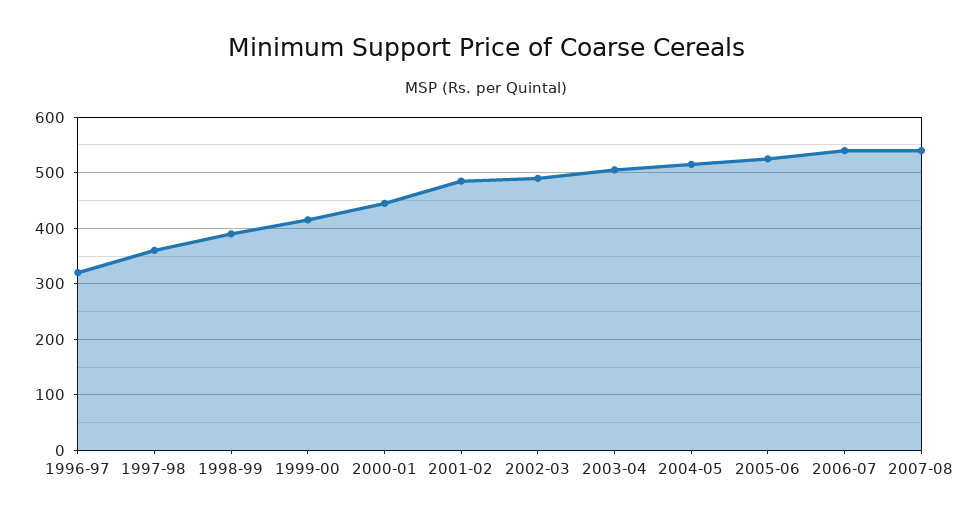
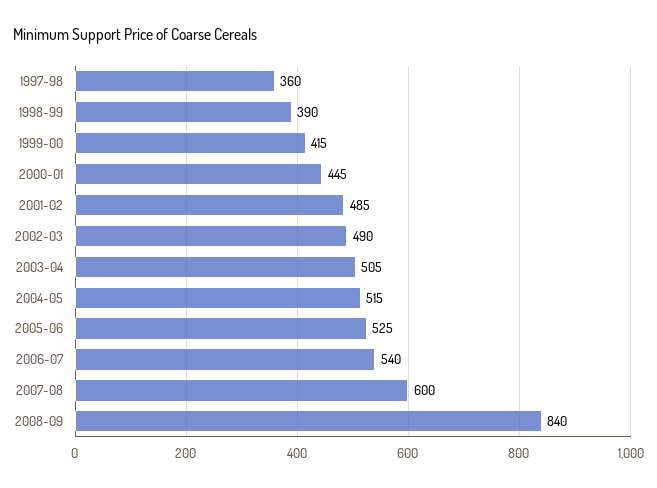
1996-97: 320 -> none
2007-08: 540 -> 600
2008-09: none -> 840

